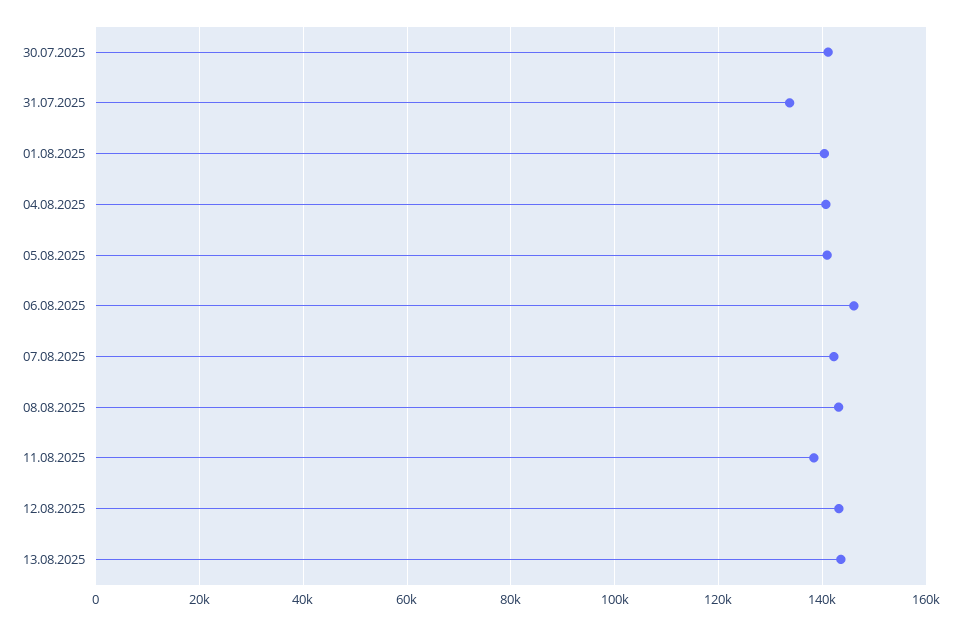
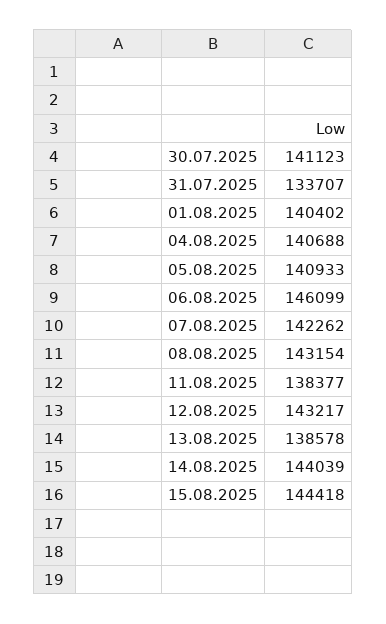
13.08.2025: 144000 -> 138578
14.08.2025: none -> 144039
15.08.2025: none -> 144418

